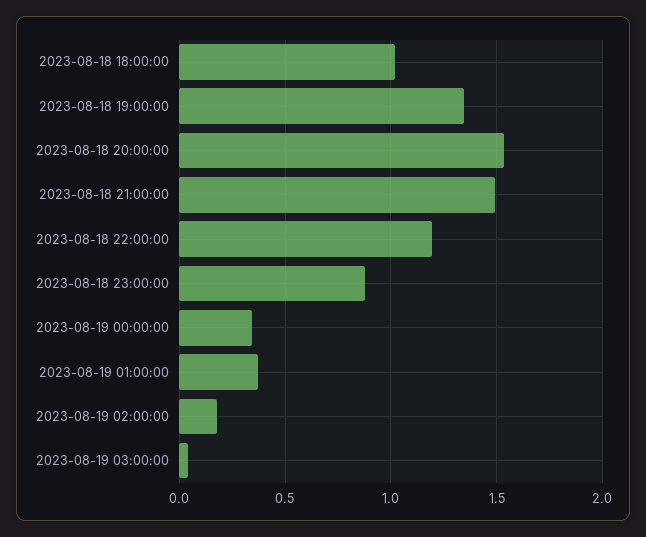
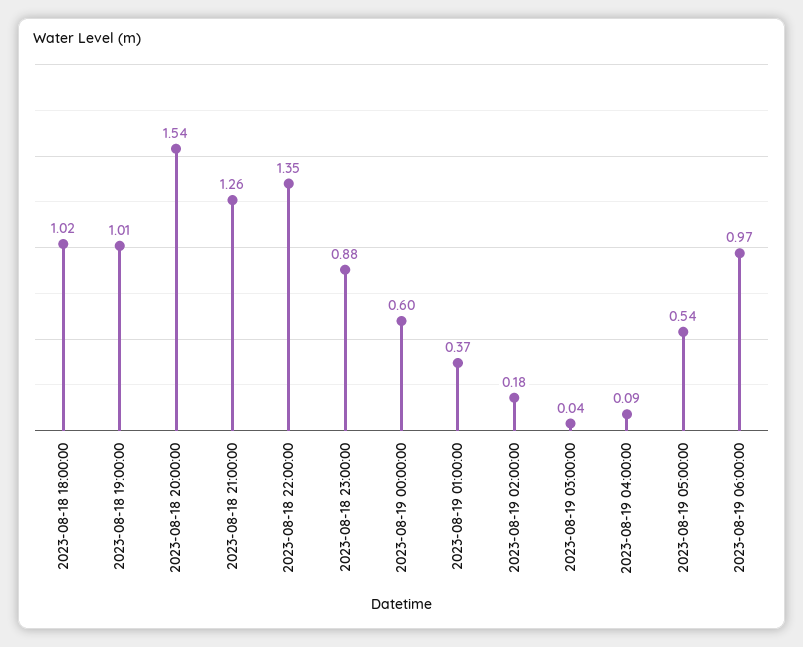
2023-08-18 19:00:00: 1.35 -> 1.01
2023-08-18 21:00:00: 1.5 -> 1.26
2023-08-18 22:00:00: 1.2 -> 1.35
2023-08-19 00:00:00: 0.35 -> 0.6
2023-08-19 04:00:00: none -> 0.09
2023-08-19 05:00:00: none -> 0.54
2023-08-19 06:00:00: none -> 0.97

